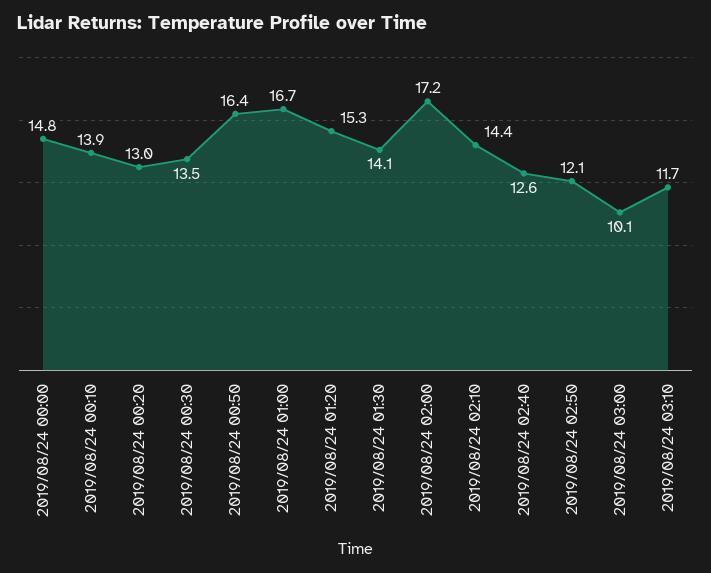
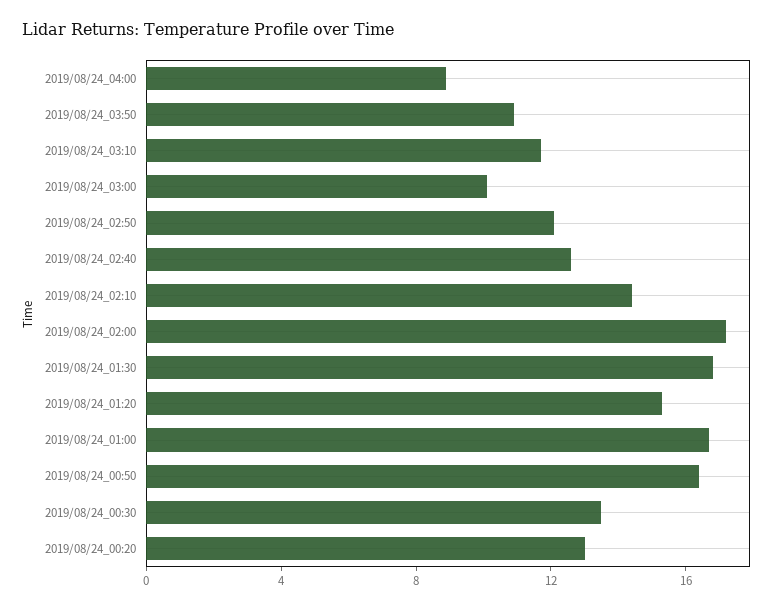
2019/08/24 00:00: 14.8 -> none
2019/08/24 00:10: 13.9 -> none
2019/08/24 01:30: 14.1 -> 17
2019/08/24_04:00: none -> 9
2019/08/24_03:50: none -> 11

